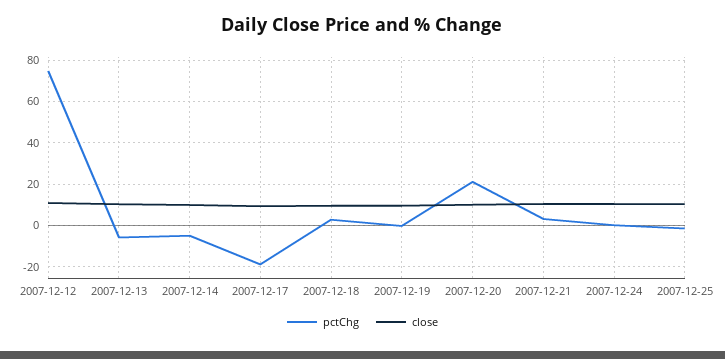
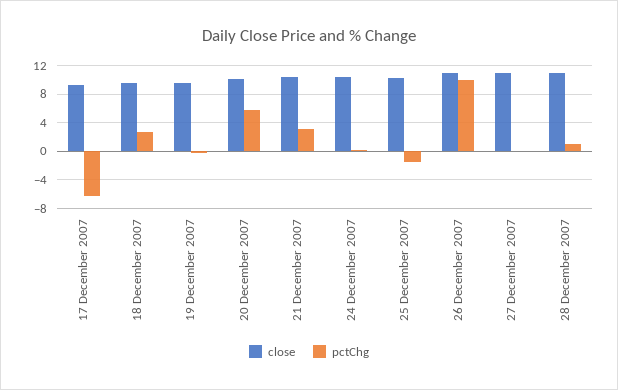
pctChg, 2007-12-12: 75 -> none
close, 2007-12-12: 10 -> none
pctChg, 2007-12-13: -5 -> none
close, 2007-12-13: 10 -> none
pctChg, 2007-12-14: -5 -> none
close, 2007-12-14: 10 -> none
pctChg, 2007-12-17: -20 -> -6
pctChg, 2007-12-20: 20 -> 6
close, 26 December 2007: none -> 11
pctChg, 26 December 2007: none -> 10
close, 27 December 2007: none -> 11
pctChg, 27 December 2007: none -> 0
close, 28 December 2007: none -> 11
pctChg, 28 December 2007: none -> 1

